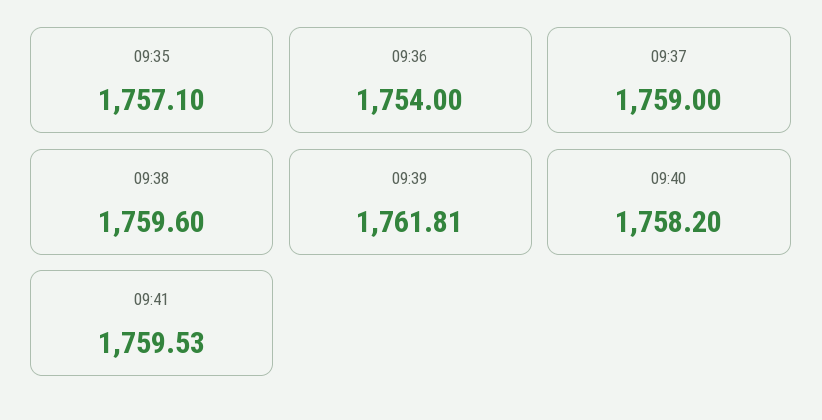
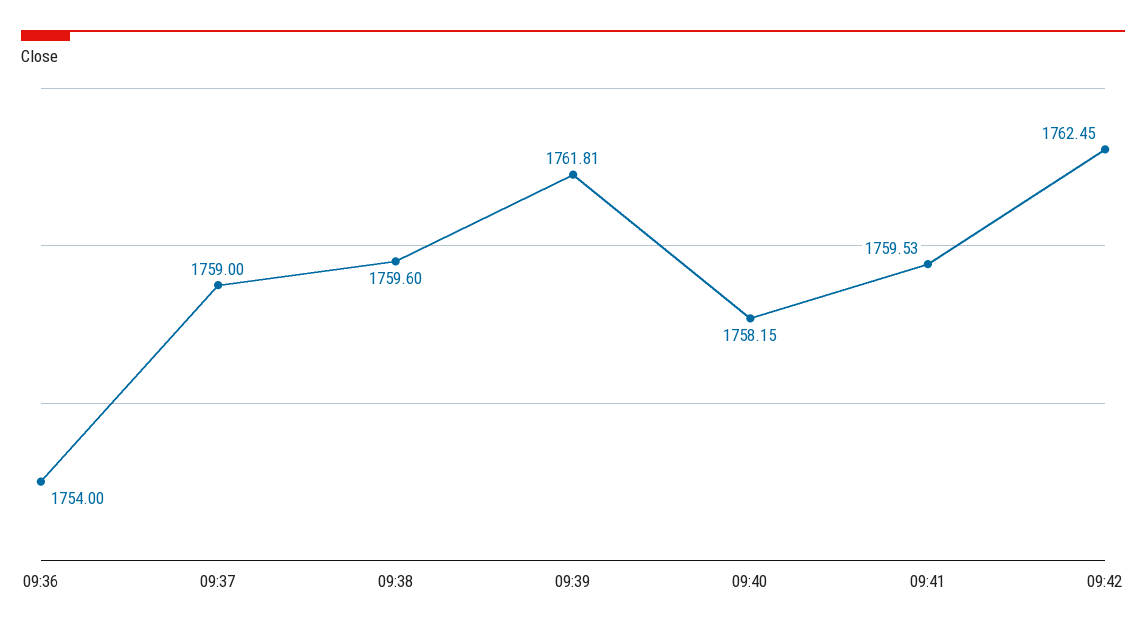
09:35: 1757.1 -> none
09:40: 1758.2 -> 1758.15
09:42: none -> 1762.45

